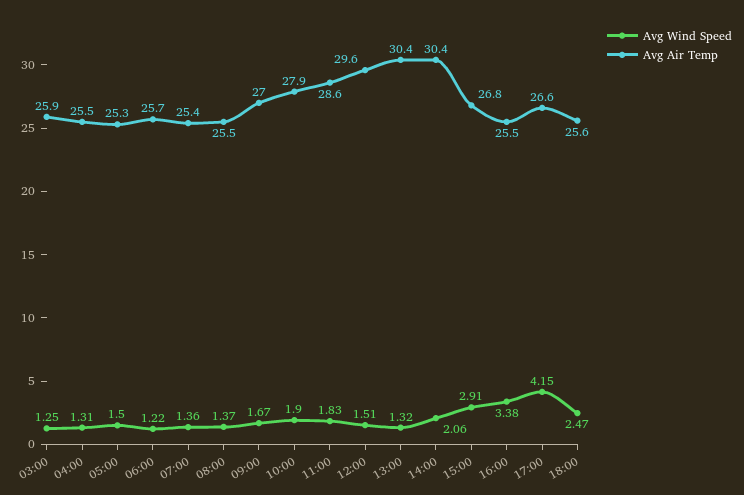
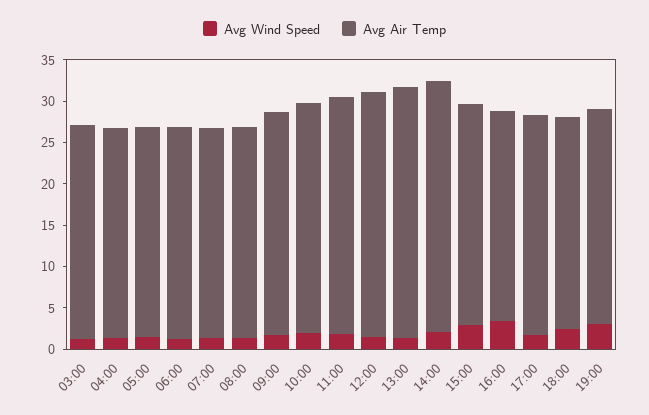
Avg Wind Speed, 17:00: 4.15 -> 2
Avg Wind Speed, 19:00: none -> 3
Avg Air Temp, 19:00: none -> 26

